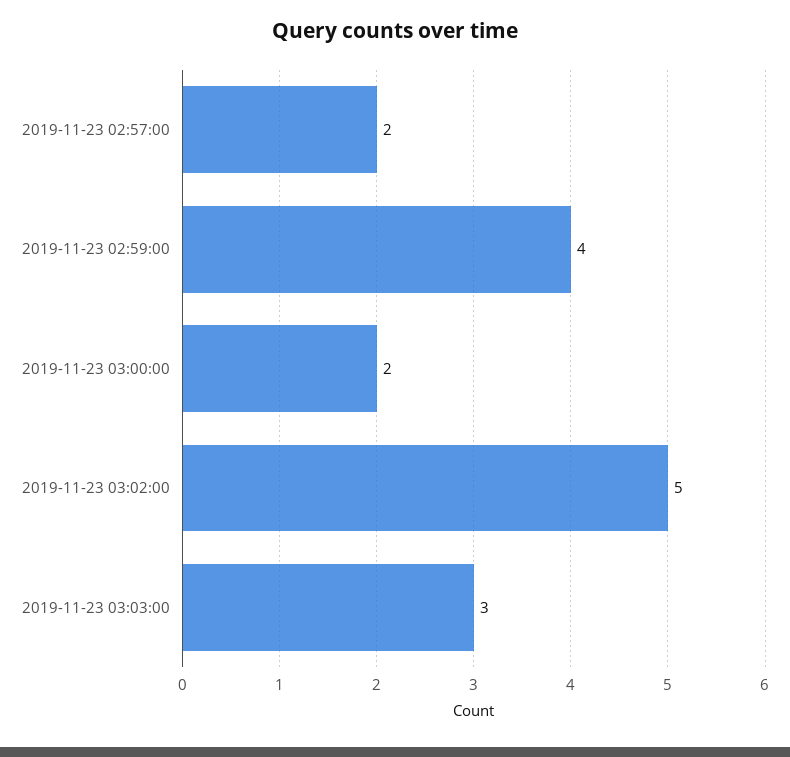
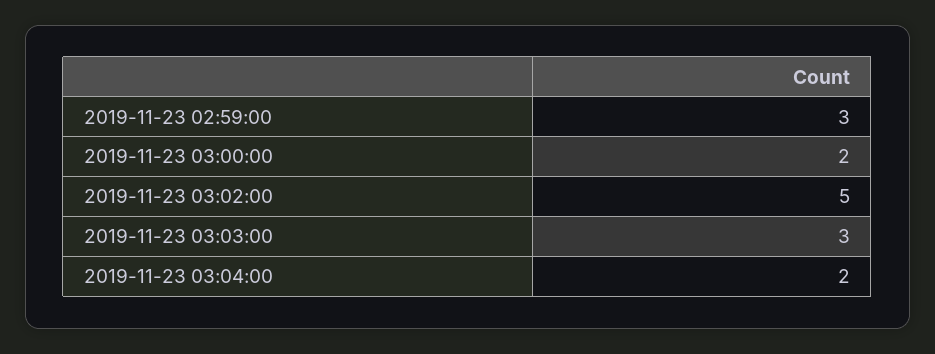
2019-11-23 02:57:00: 2 -> none
2019-11-23 02:59:00: 4 -> 3
2019-11-23 03:04:00: none -> 2

